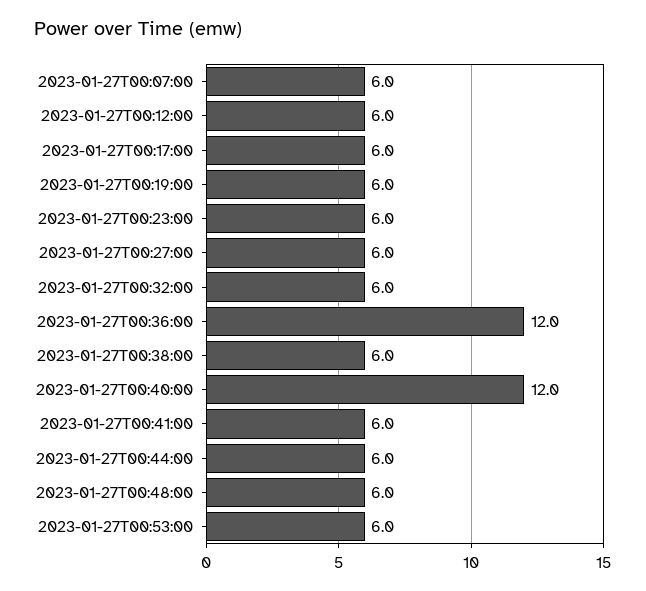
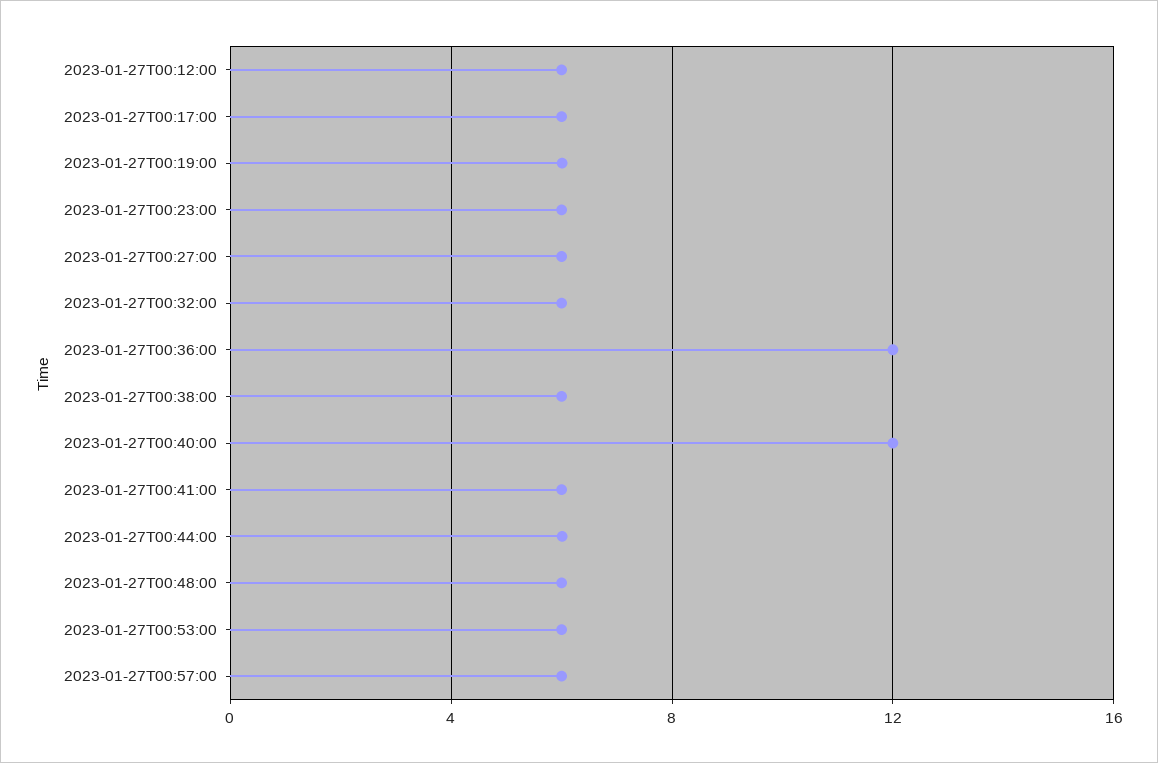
2023-01-27T00:07:00: 6 -> none
2023-01-27T00:57:00: none -> 6

